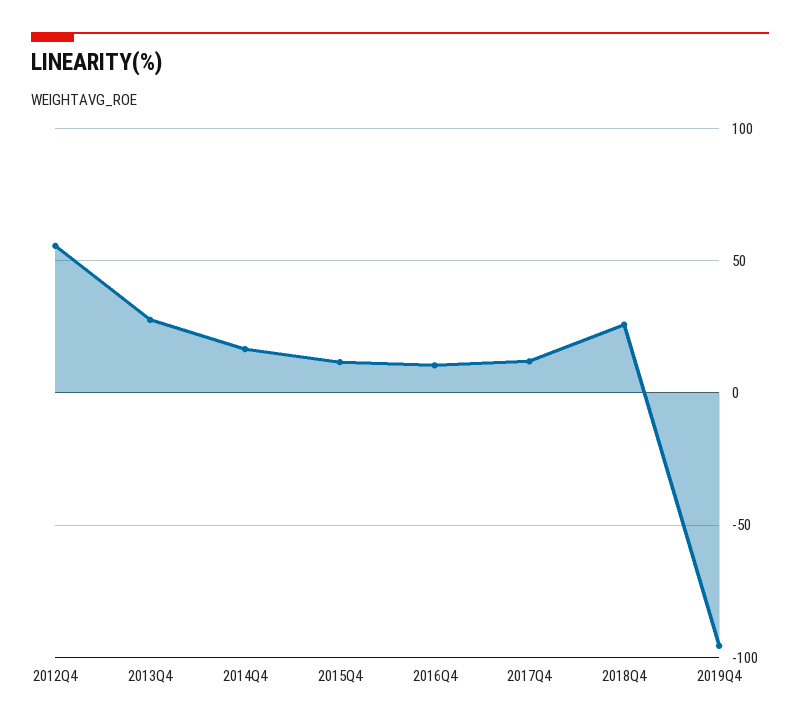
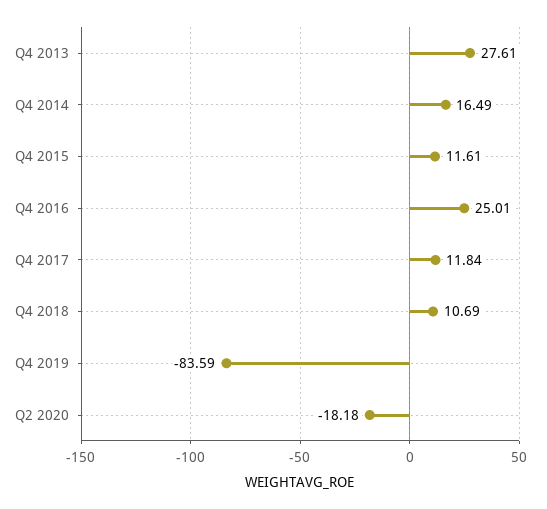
2012Q4: 55 -> none
2016Q4: 10 -> 25.01
2018Q4: 25 -> 10.69
2019Q4: -95 -> -83.59
Q2 2020: none -> -18.18

